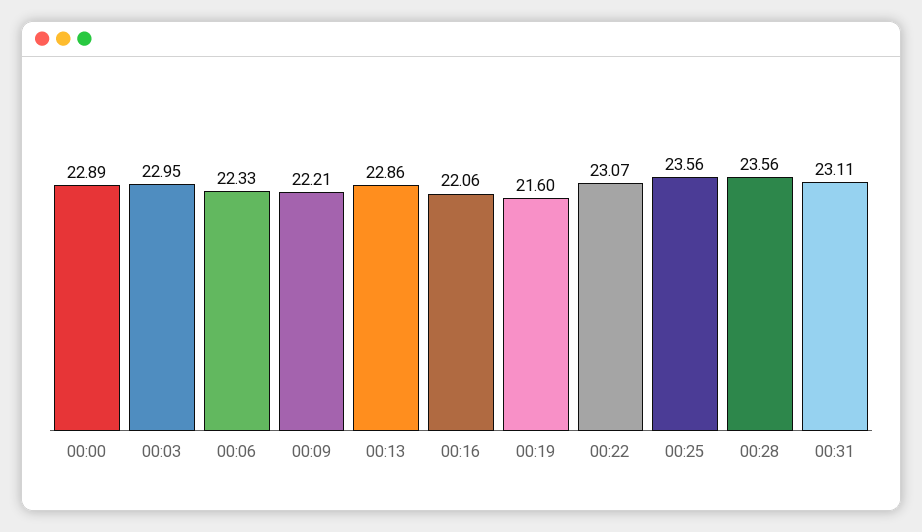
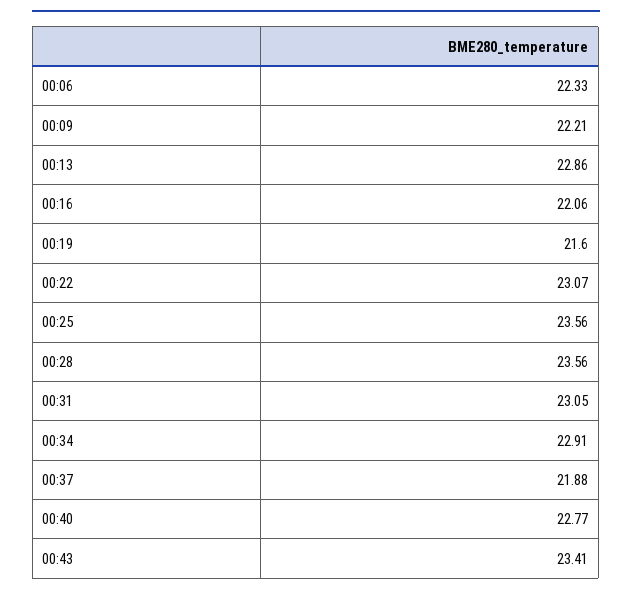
00:00: 22.89 -> none
00:03: 22.95 -> none
00:31: 23.11 -> 23.05
00:34: none -> 22.91
00:37: none -> 21.88
00:40: none -> 22.77
00:43: none -> 23.41

